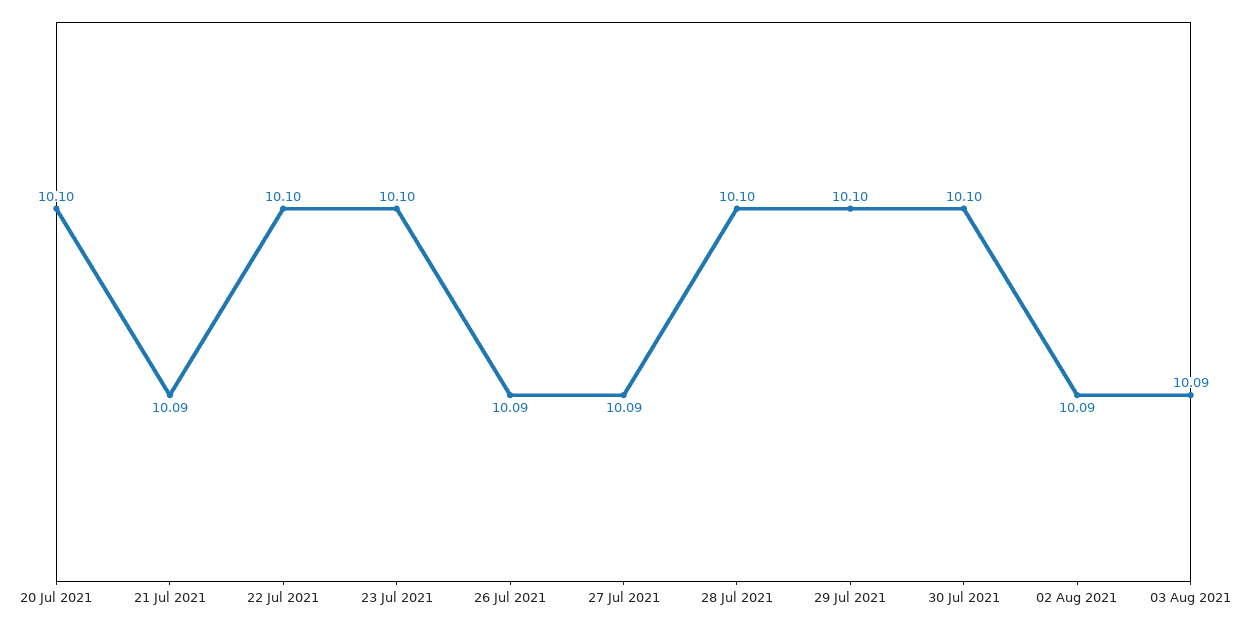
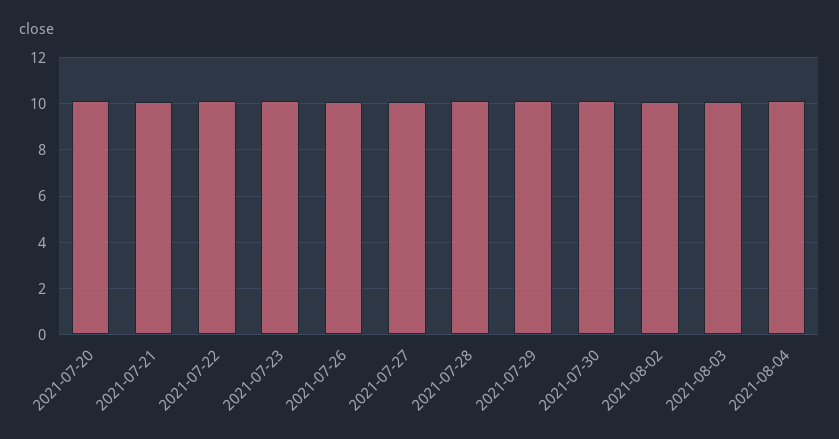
2021-08-04: none -> 10

